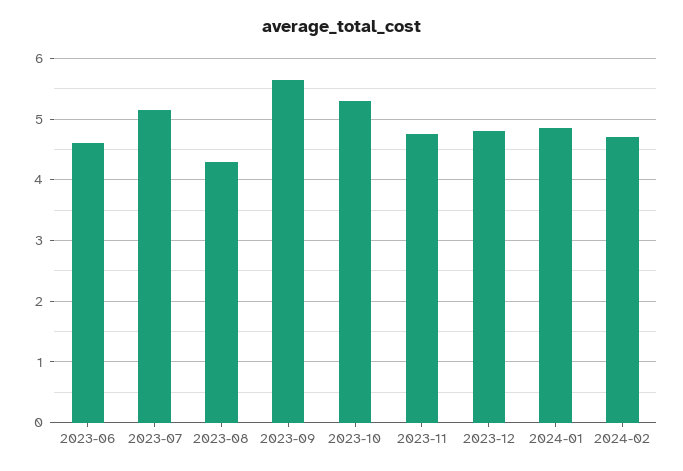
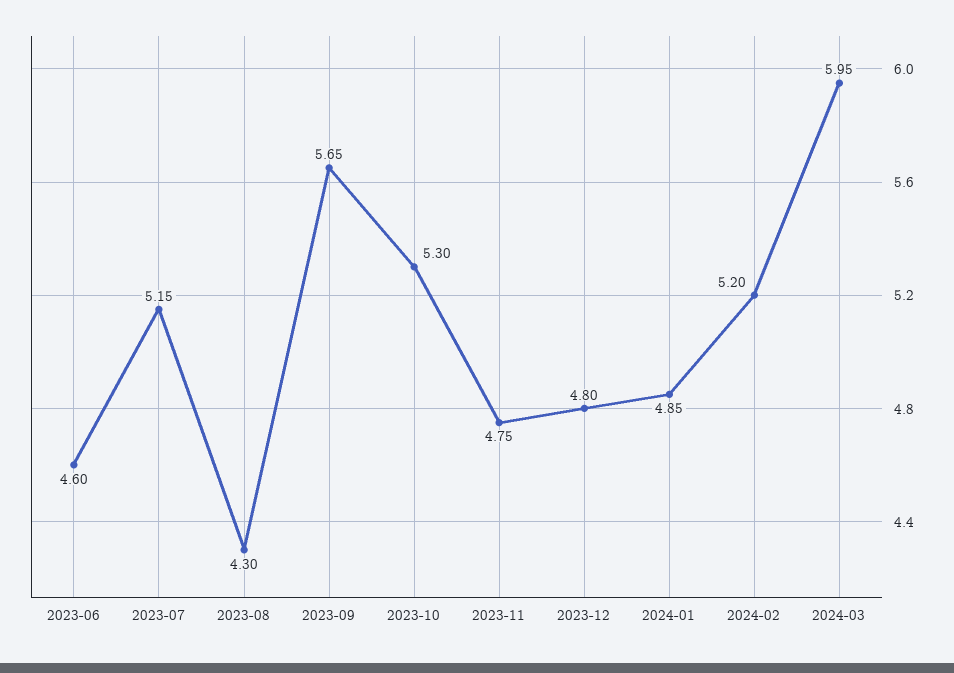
2024-02: 4.7 -> 5.2
2024-03: none -> 5.95

